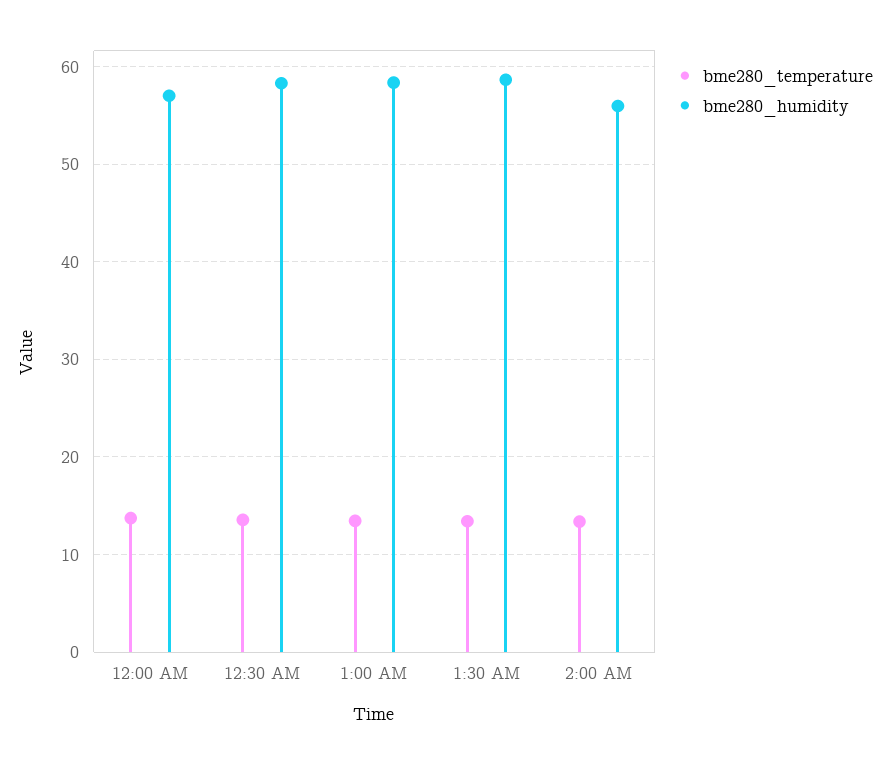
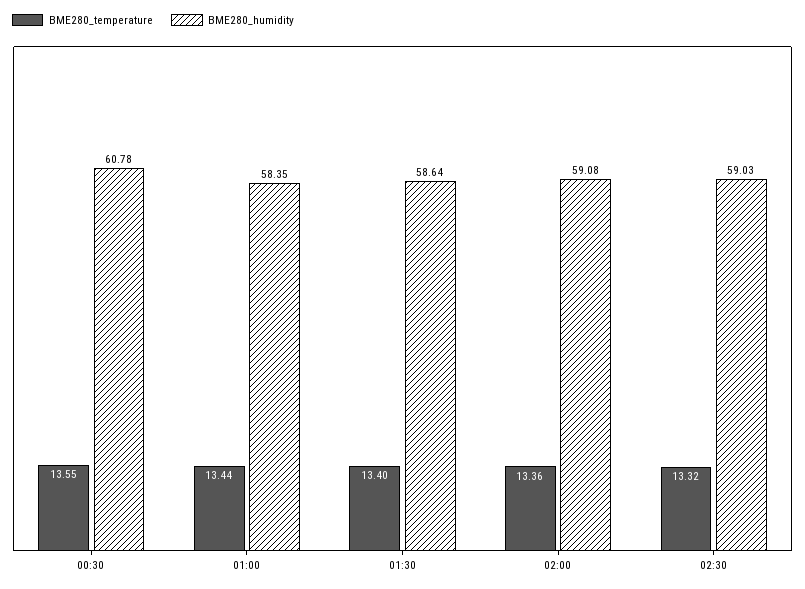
bme280_temperature, 12:00 AM: 14 -> none
bme280_humidity, 12:00 AM: 57 -> none
bme280_humidity, 12:30 AM: 58 -> 60.78
bme280_humidity, 2:00 AM: 56 -> 59.08
bme280_temperature, 02:30: none -> 13.32
bme280_humidity, 02:30: none -> 59.03

